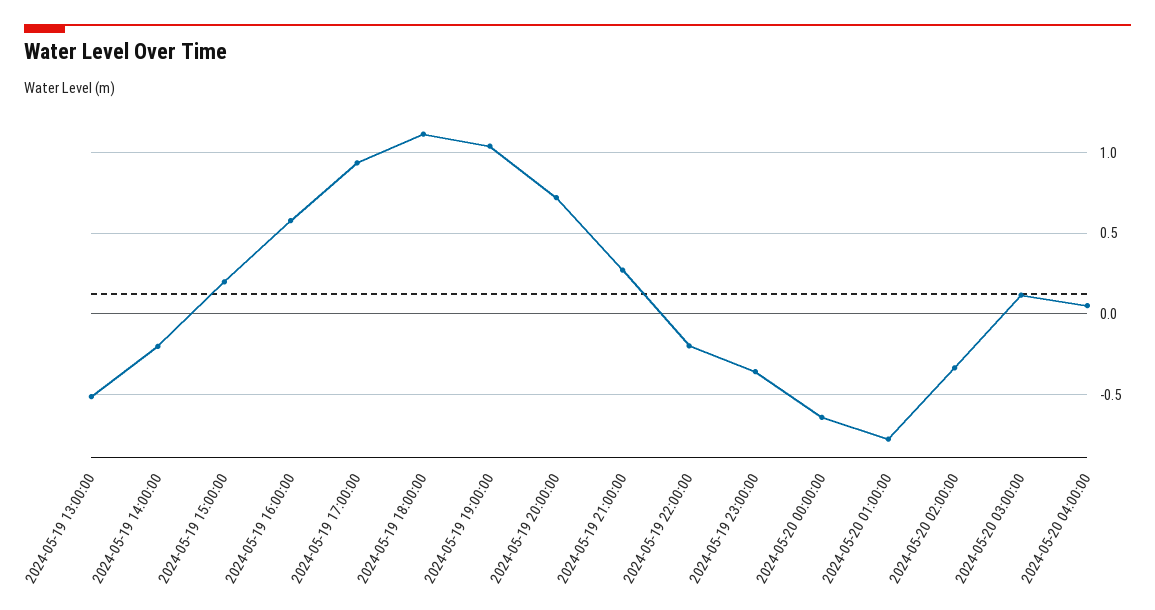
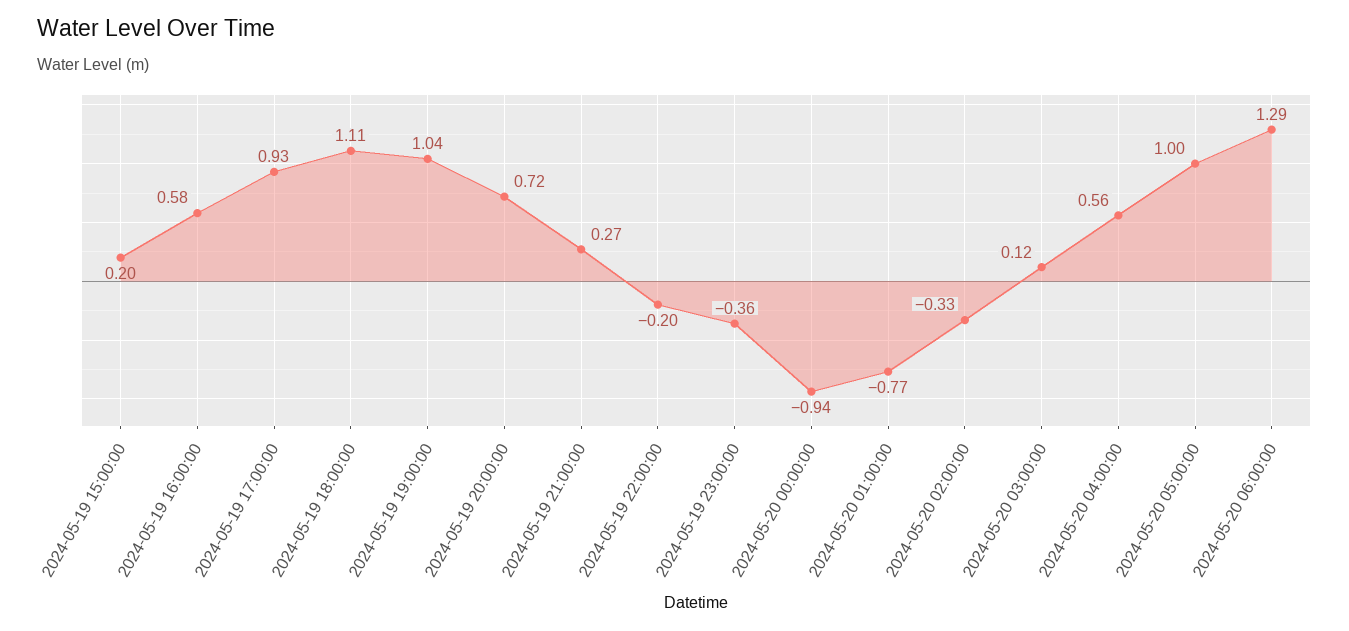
2024-05-19 13:00:00: -0.5 -> none
2024-05-19 14:00:00: -0.2 -> none
2024-05-20 00:00:00: -0.65 -> -0.94
2024-05-20 04:00:00: 0.05 -> 0.56
2024-05-20 05:00:00: none -> 1
2024-05-20 06:00:00: none -> 1.29

